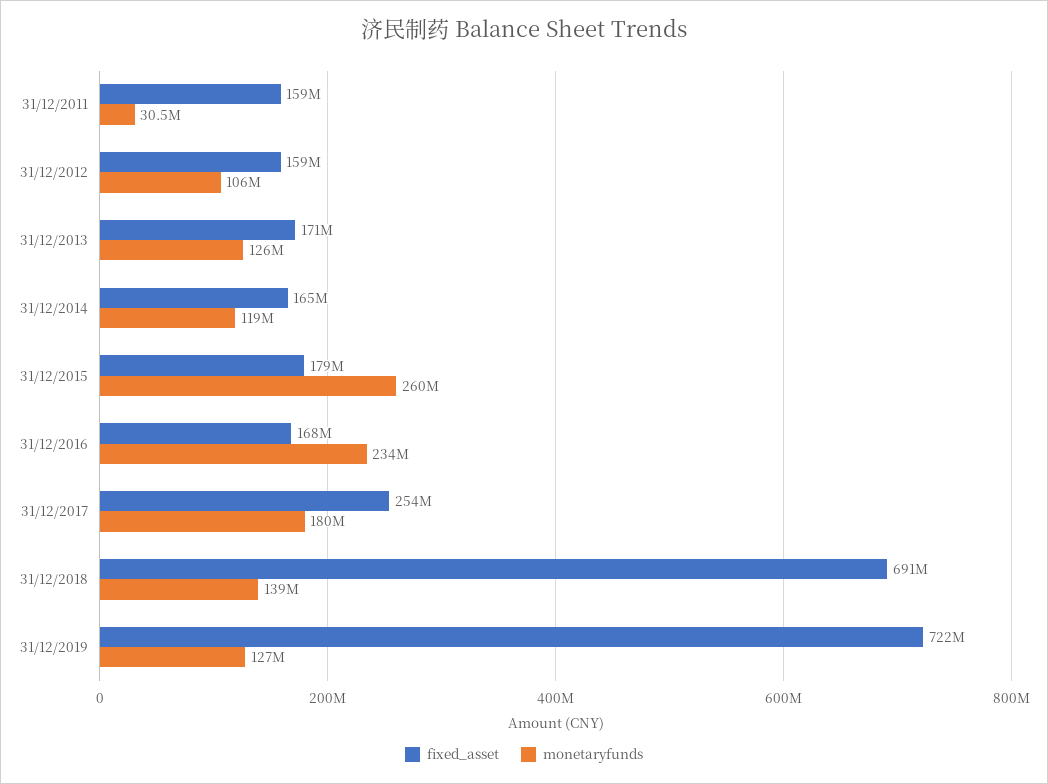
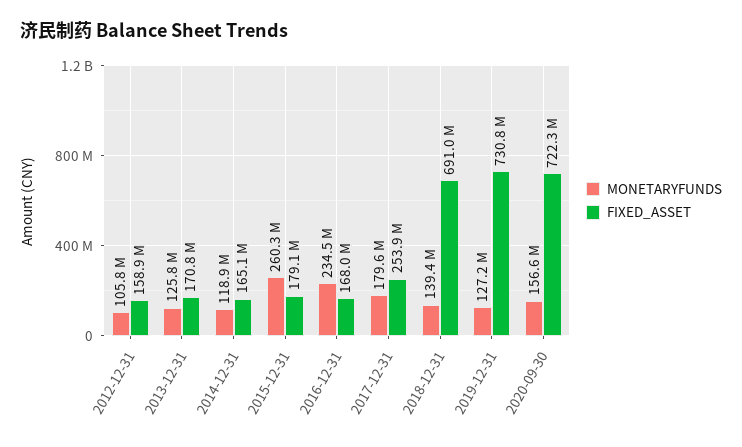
fixed_asset, 31/12/2011: 159000000 -> none
monetaryfunds, 31/12/2011: 30500000 -> none
fixed_asset, 31/12/2019: 722000000 -> 730800000
monetaryfunds, 2020-09-30: none -> 156600000
fixed_asset, 2020-09-30: none -> 722300000

